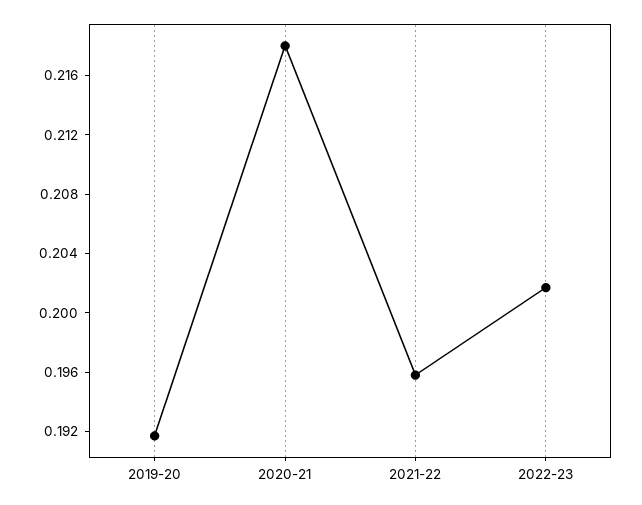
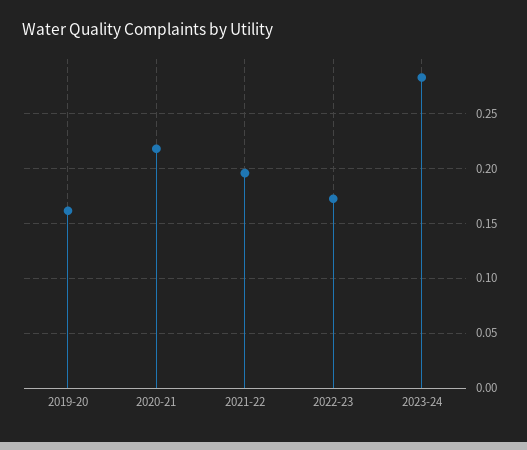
2019-20: 0.192 -> 0.16
2022-23: 0.202 -> 0.17
2023-24: none -> 0.28

